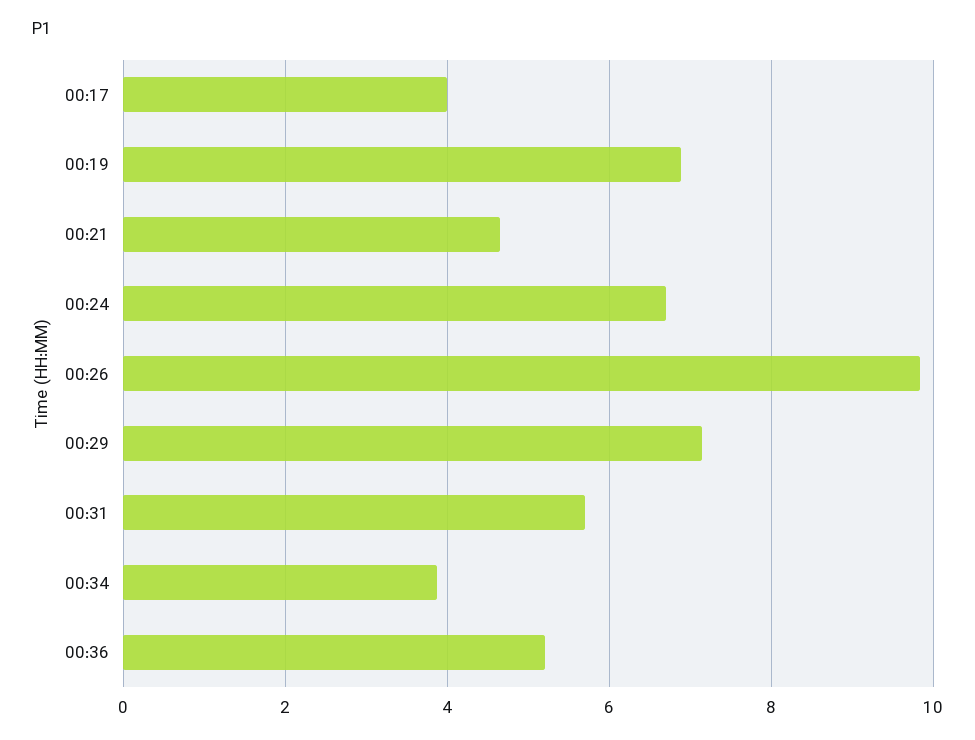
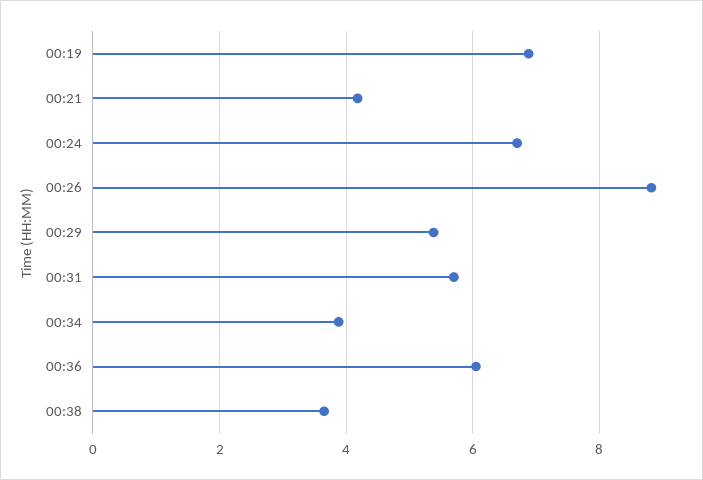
00:17: 4 -> none
00:21: 4.6 -> 4.2
00:26: 9.8 -> 8.8
00:29: 7.2 -> 5.4
00:36: 5.2 -> 6
00:38: none -> 3.6

